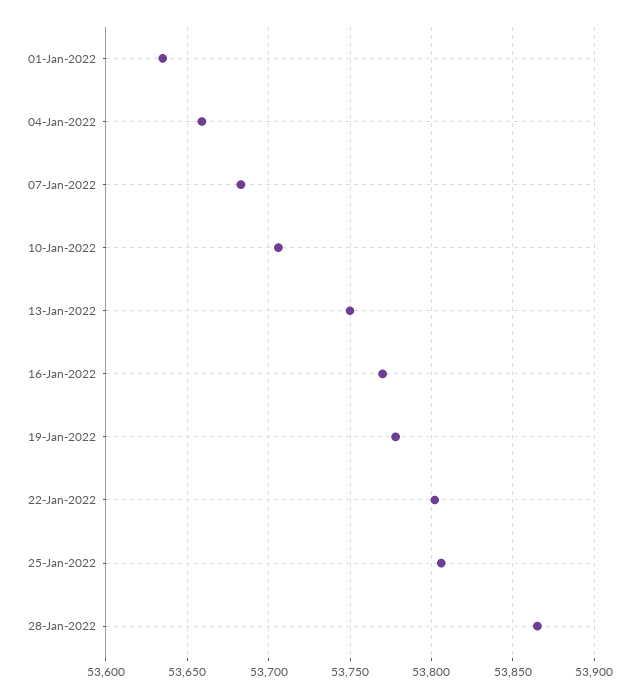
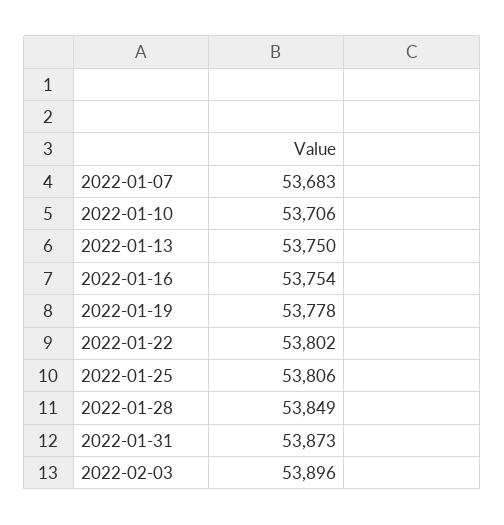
01-Jan-2022: 53635 -> none
04-Jan-2022: 53660 -> none
16-Jan-2022: 53770 -> 53754
28-Jan-2022: 53865 -> 53849
2022-01-31: none -> 53873
2022-02-03: none -> 53896

